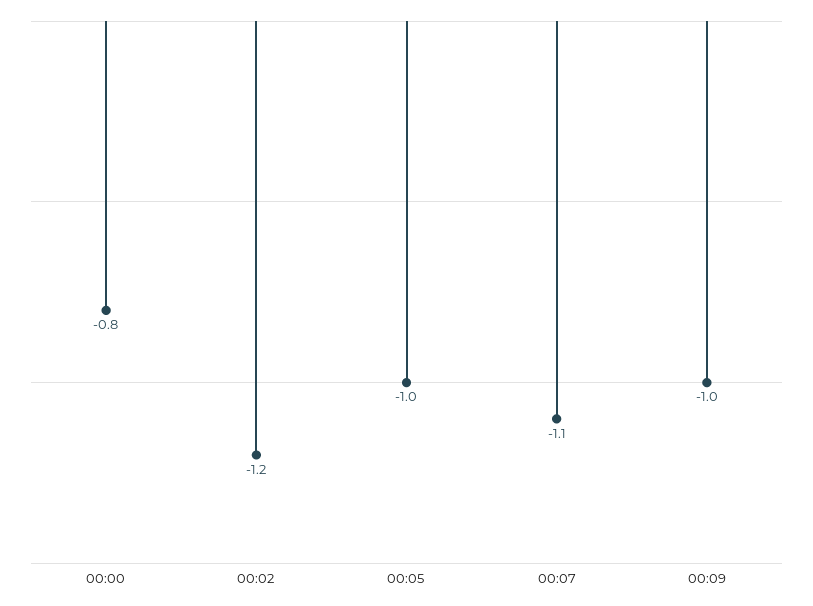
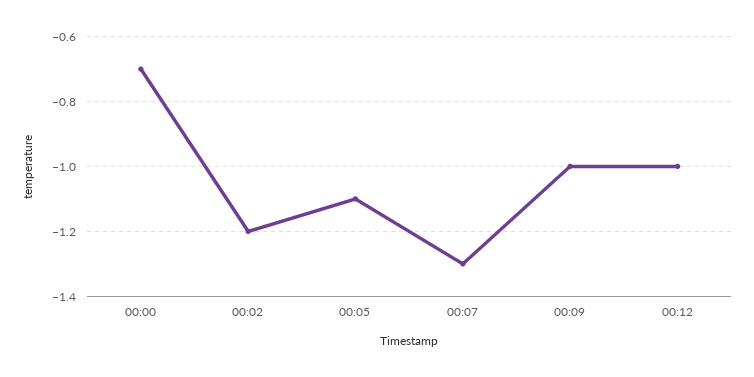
00:00: -0.8 -> -0.7
00:05: -1 -> -1.1
00:07: -1.1 -> -1.3
00:12: none -> -1

